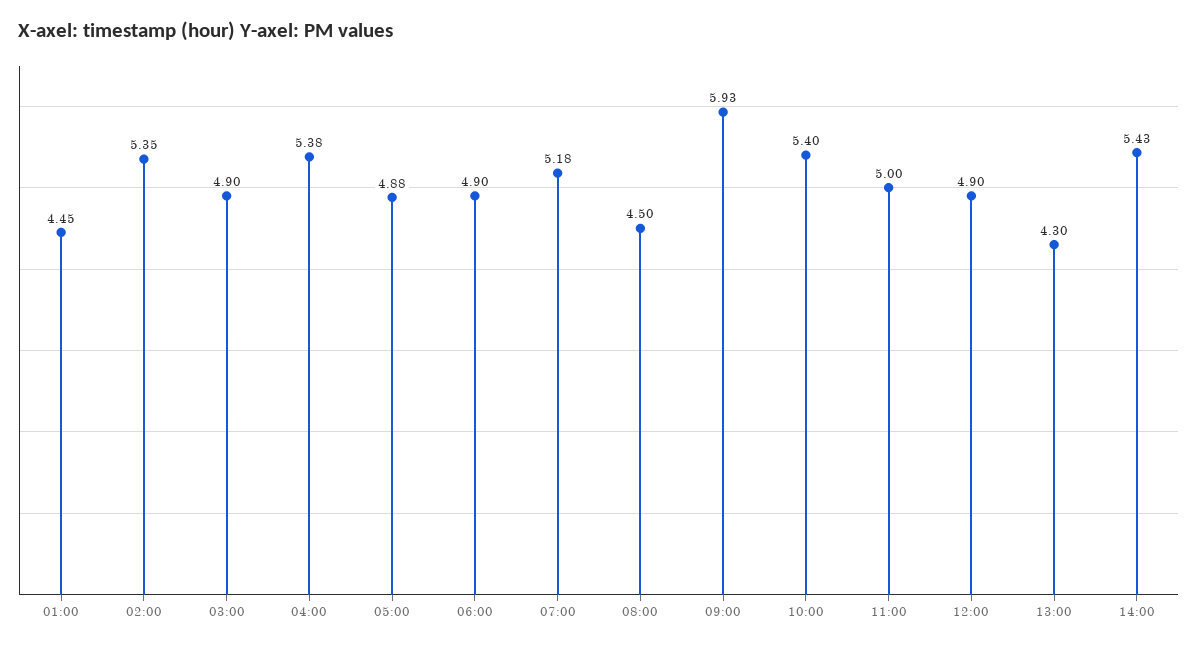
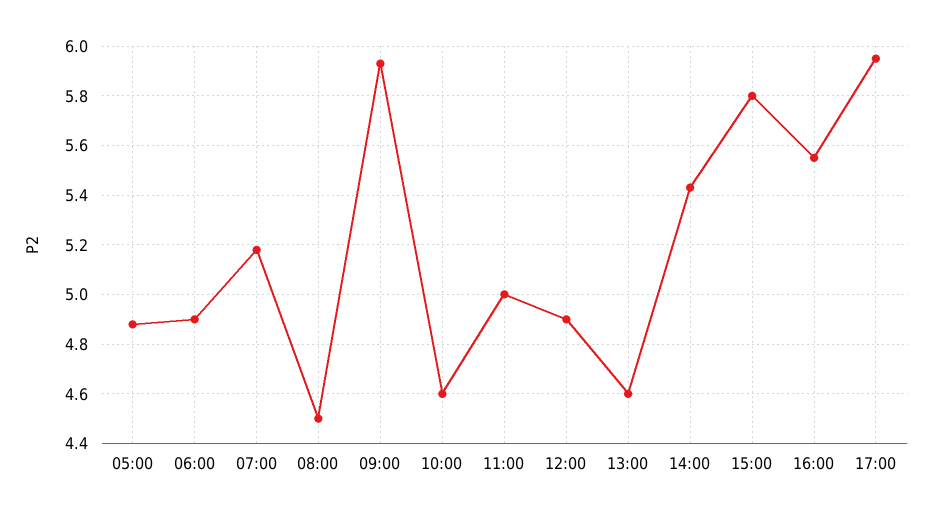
01:00: 4.45 -> none
02:00: 5.35 -> none
03:00: 4.9 -> none
04:00: 5.38 -> none
10:00: 5.4 -> 4.6
13:00: 4.3 -> 4.6
15:00: none -> 5.8
16:00: none -> 5.55
17:00: none -> 5.95

